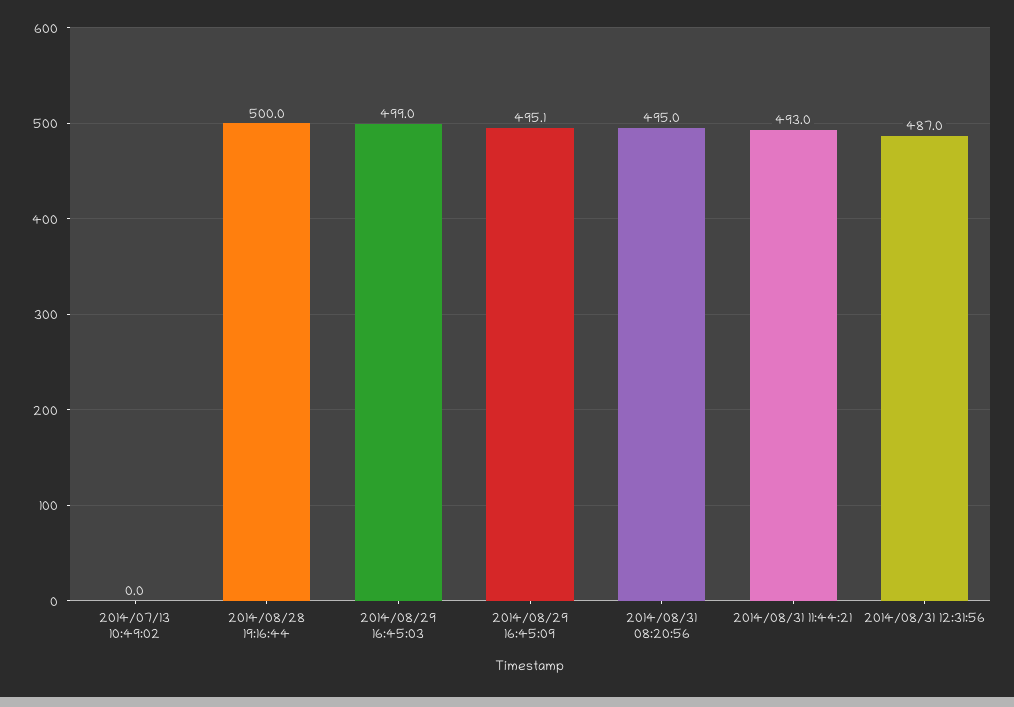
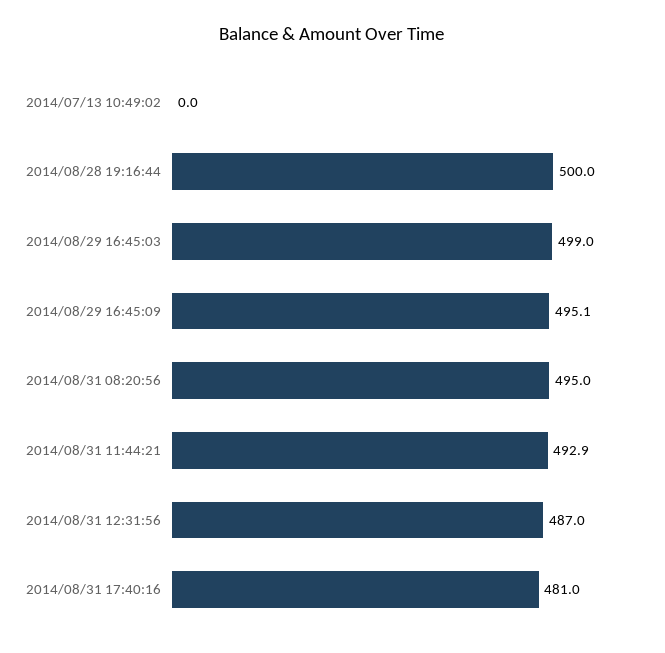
2014/08/31 11:44:21: 493 -> 492.9
2014/08/31 17:40:16: none -> 481

